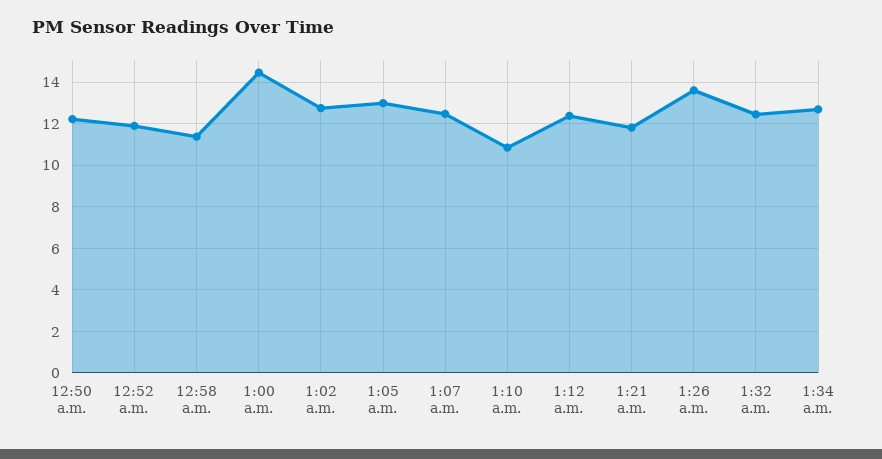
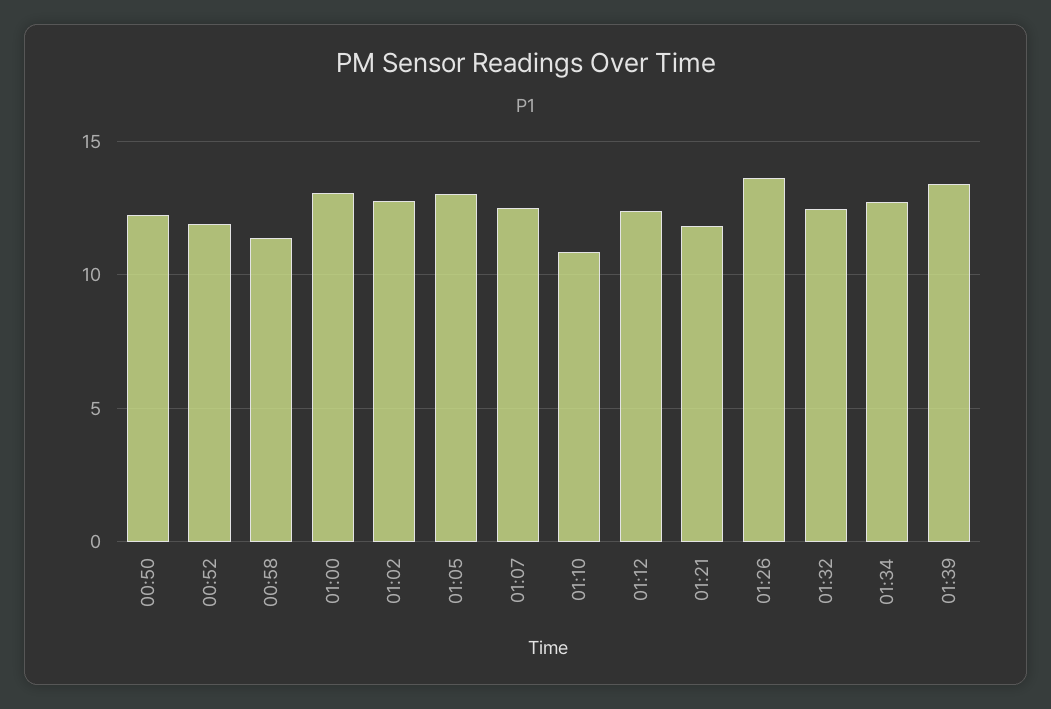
1:00 a.m.: 14.5 -> 13
01:39: none -> 13.5

